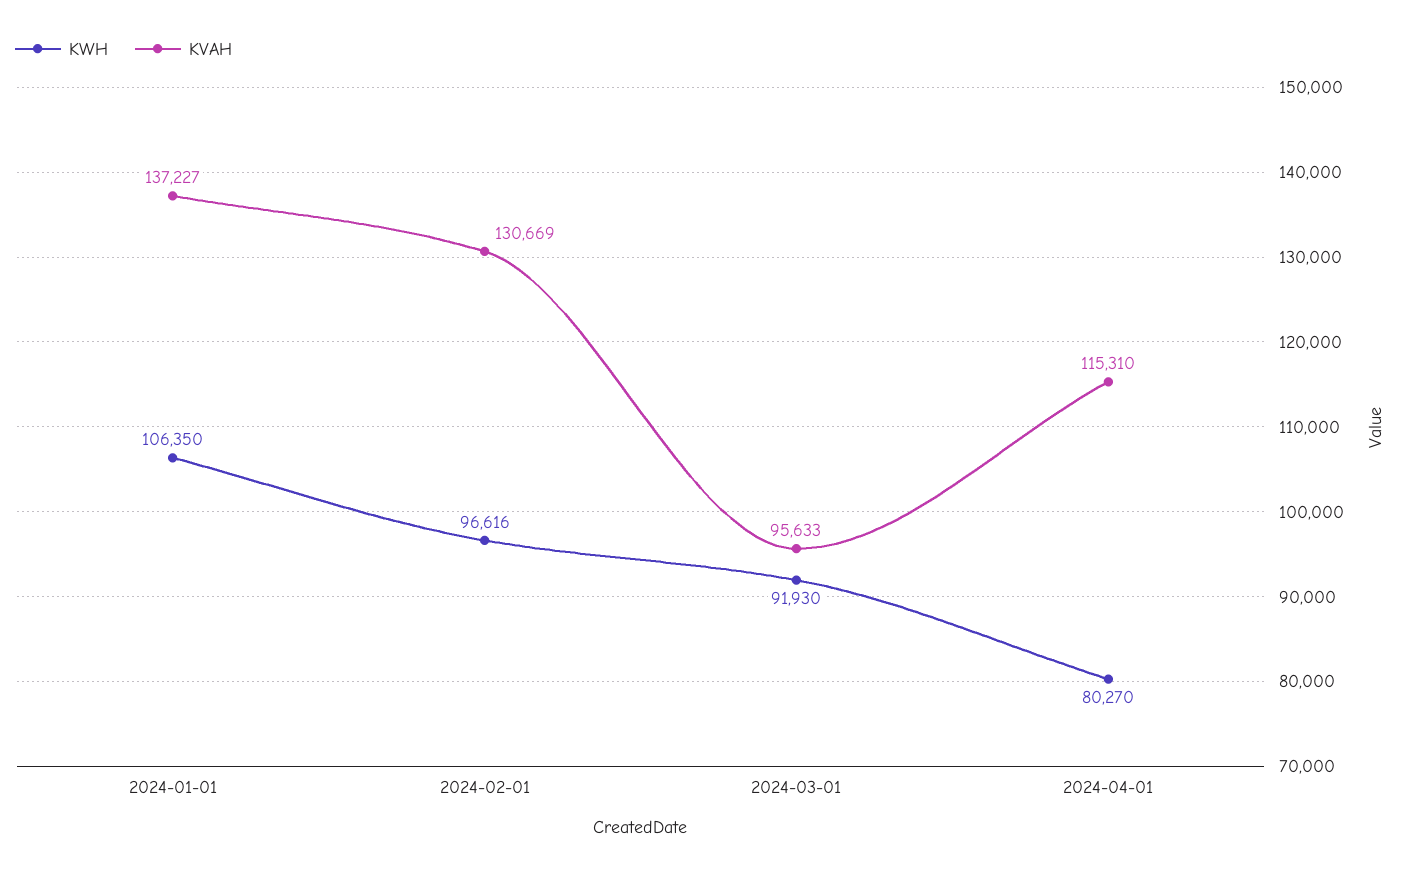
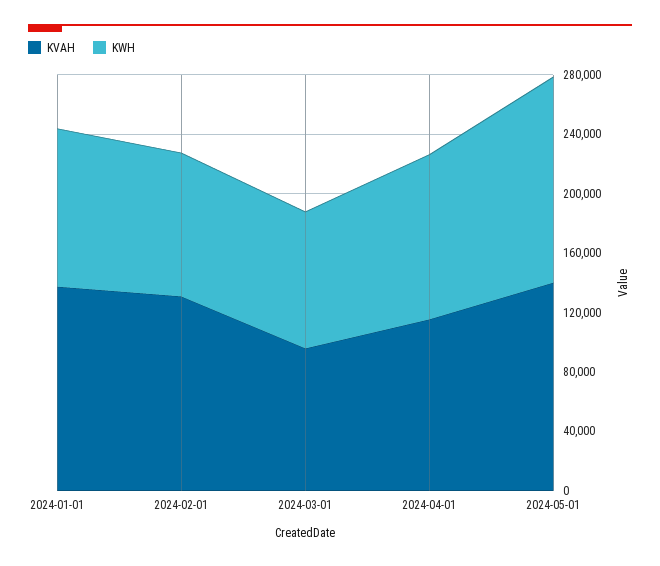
KWH, 2024-04-01: 80270 -> 110000
KVAH, 2024-05-01: none -> 140000
KWH, 2024-05-01: none -> 140000

